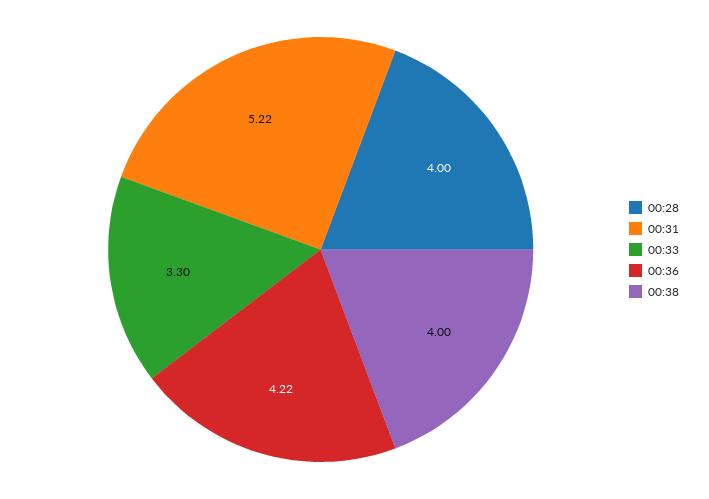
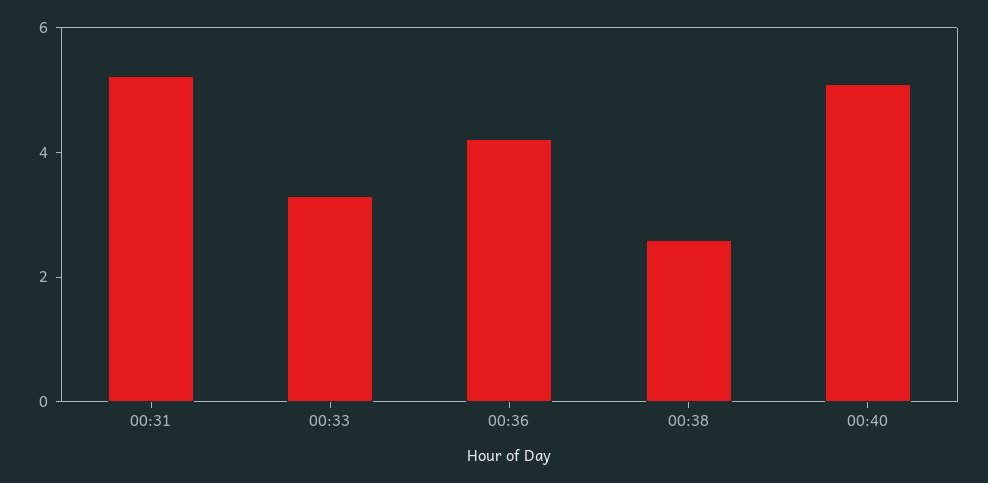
00:28: 4 -> none
00:38: 4 -> 2.5
00:40: none -> 5

